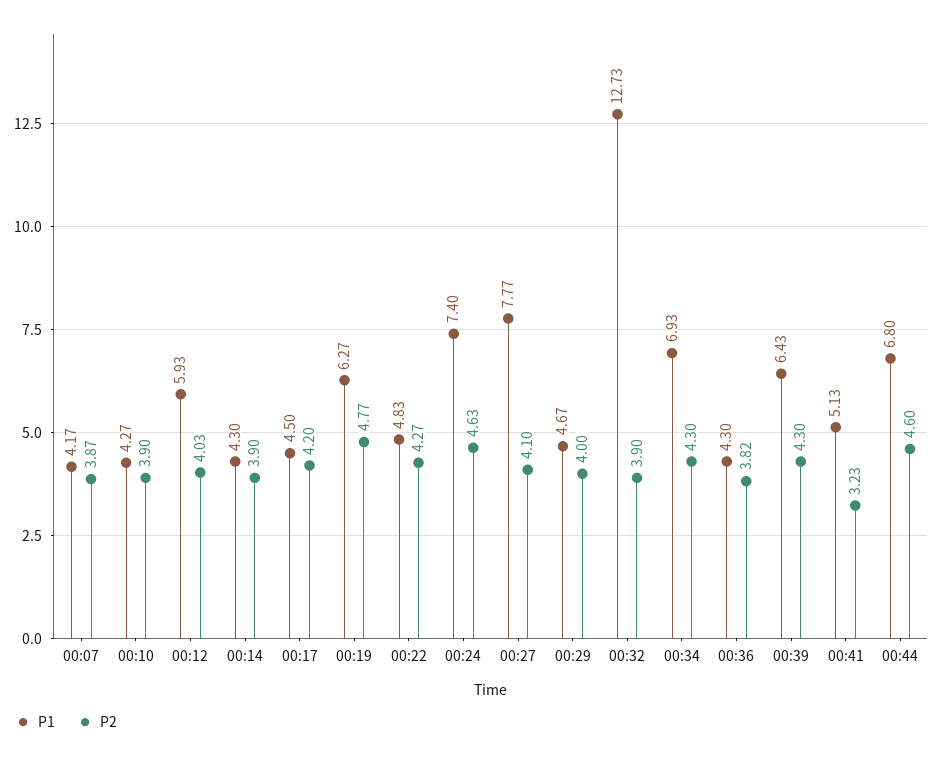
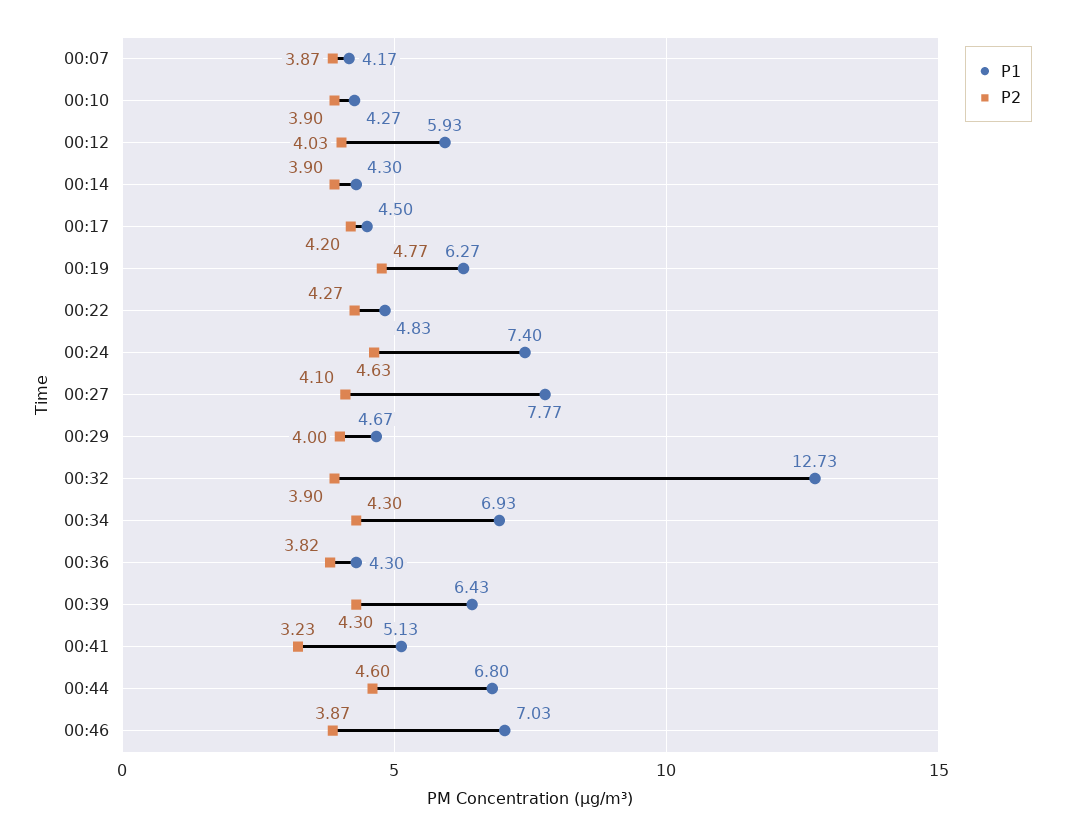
P1, 00:46: none -> 7.03
P2, 00:46: none -> 3.87

